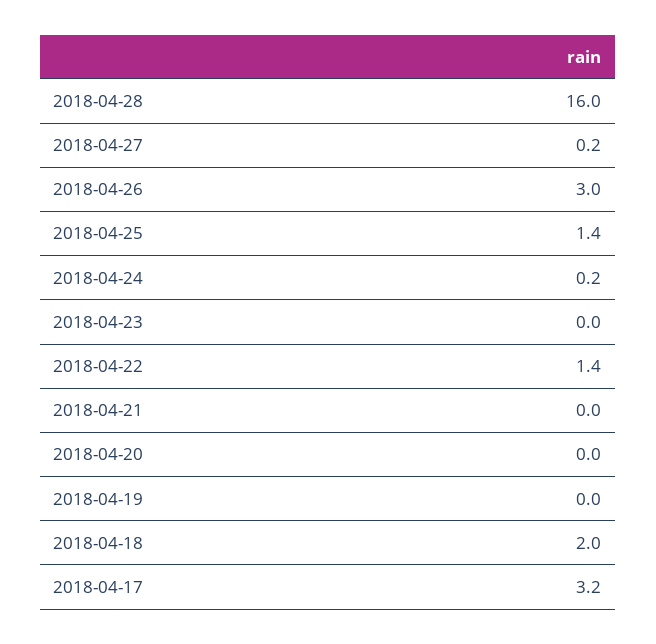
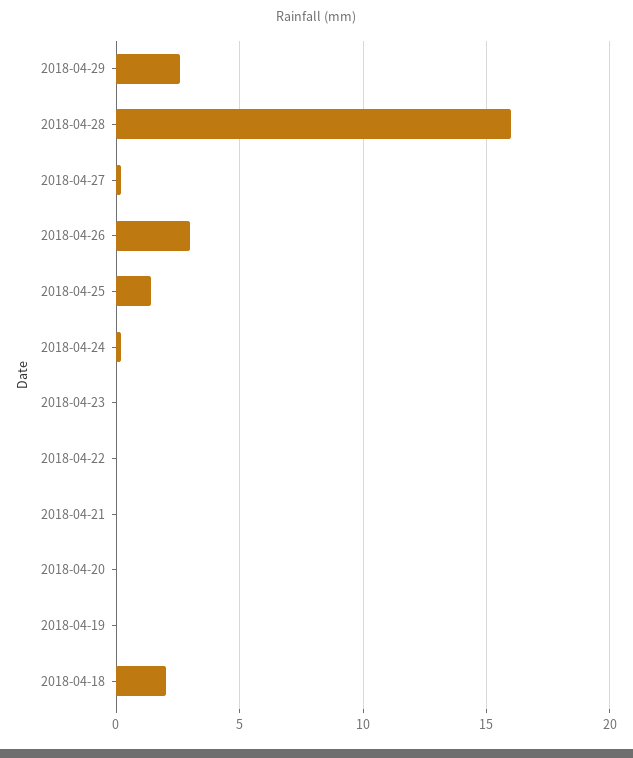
2018-04-22: 1.4 -> 0
2018-04-17: 3.2 -> none
2018-04-29: none -> 2.5

